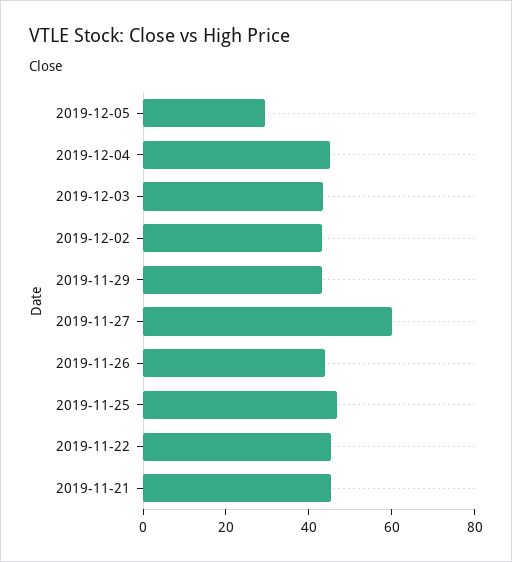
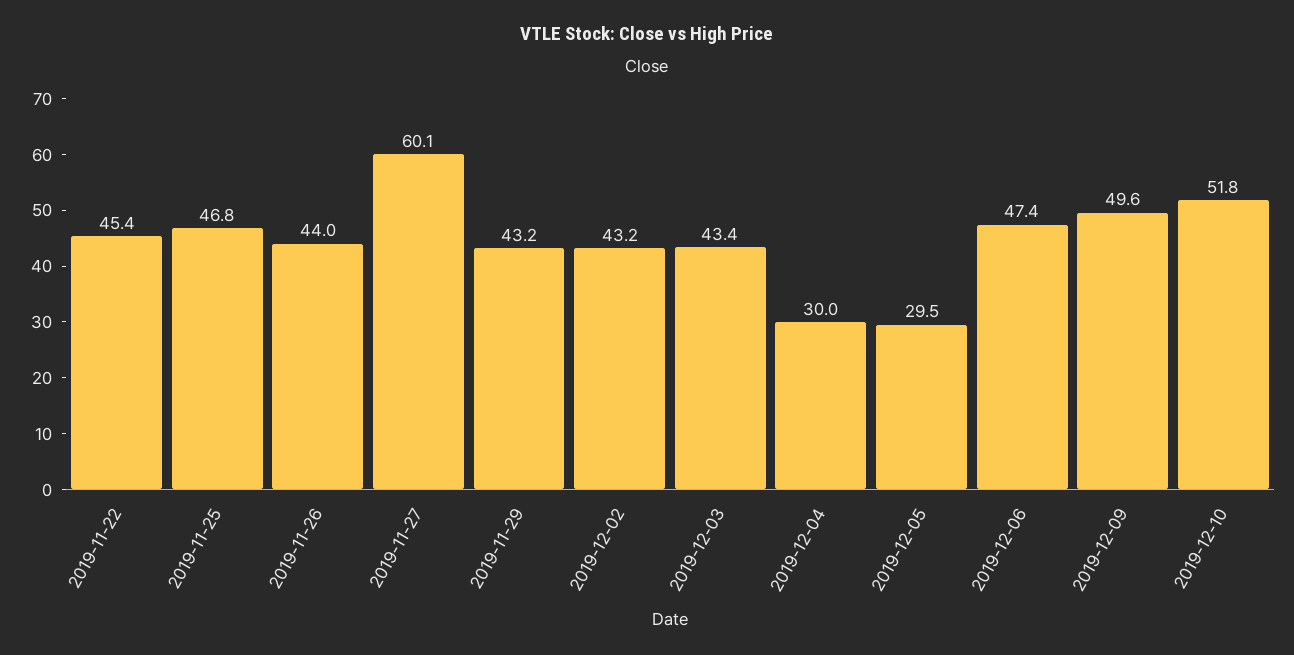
2019-12-04: 45 -> 30
2019-11-21: 45 -> none
2019-12-06: none -> 47.4
2019-12-09: none -> 49.6
2019-12-10: none -> 51.8

